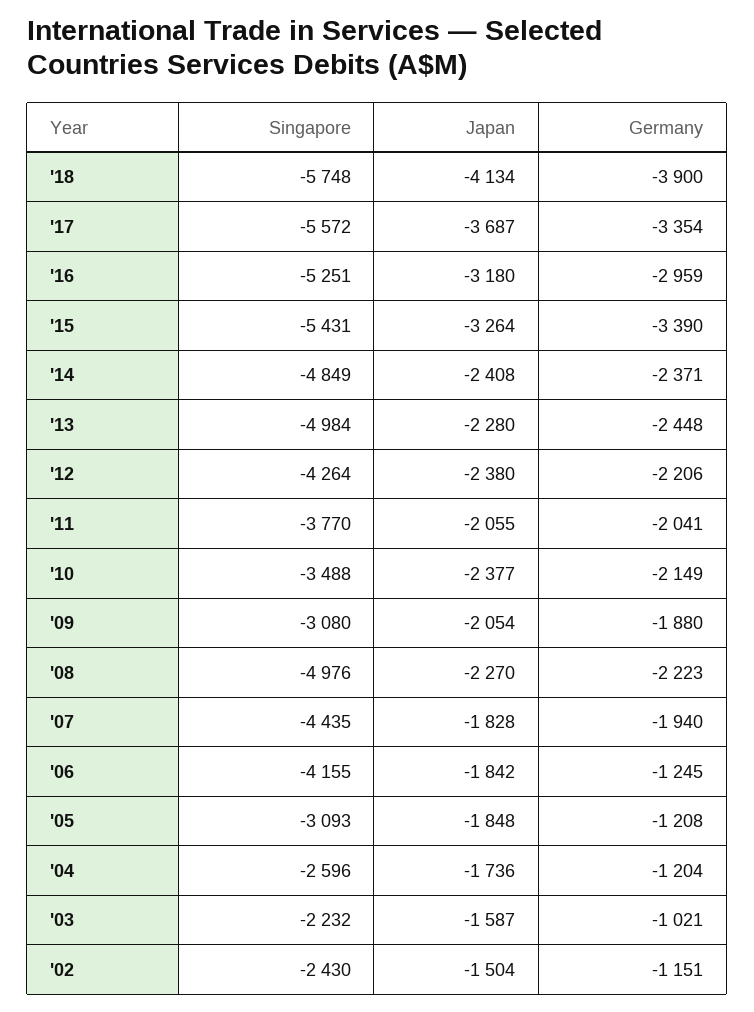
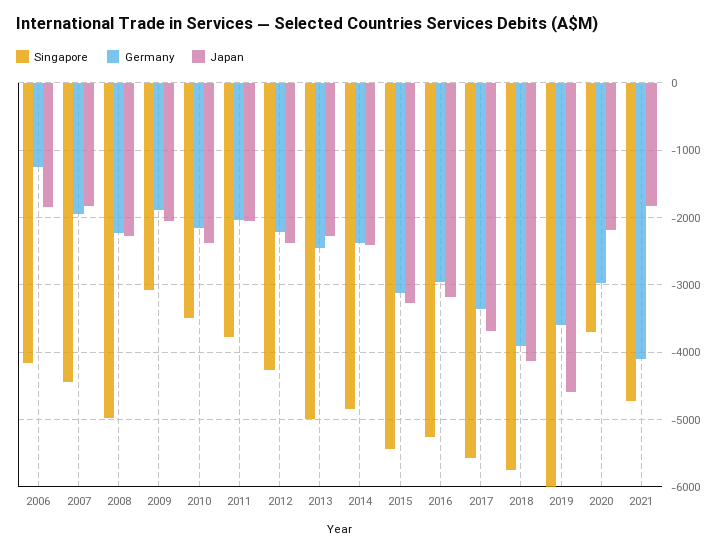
Germany, '15: -3390 -> -3100
Singapore, '05: -3093 -> none
Japan, '05: -1848 -> none
Germany, '05: -1208 -> none
Singapore, '04: -2596 -> none
Japan, '04: -1736 -> none
Germany, '04: -1204 -> none
Singapore, '03: -2232 -> none
Japan, '03: -1587 -> none
Germany, '03: -1021 -> none
Singapore, '02: -2430 -> none
Japan, '02: -1504 -> none
Germany, '02: -1151 -> none
Singapore, 2019: none -> -6000
Germany, 2019: none -> -3600
Japan, 2019: none -> -4600
Singapore, 2020: none -> -3700
Germany, 2020: none -> -3000
Japan, 2020: none -> -2200
Singapore, 2021: none -> -4700
Germany, 2021: none -> -4100
Japan, 2021: none -> -1800

